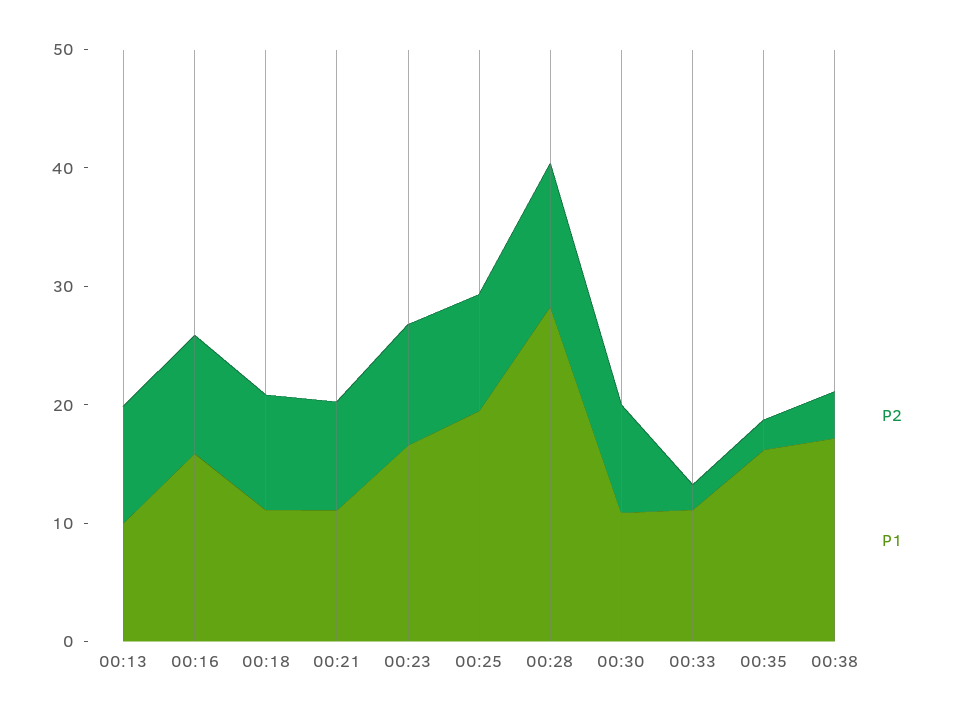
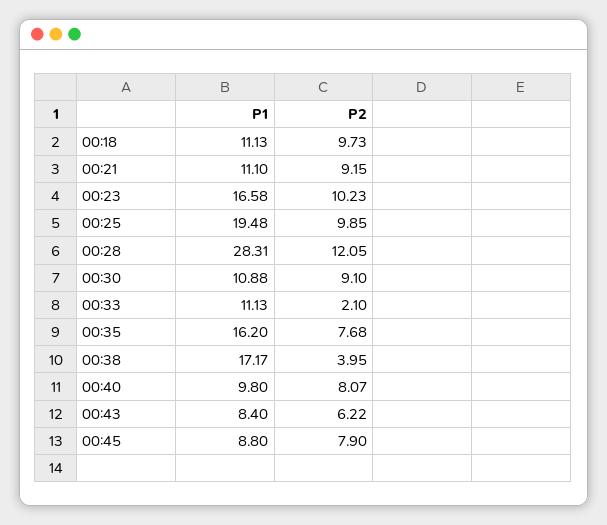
P2, 00:13: 10 -> none
P1, 00:13: 10 -> none
P2, 00:16: 10 -> none
P1, 00:16: 16 -> none
P2, 00:35: 2 -> 7.68
P1, 00:40: none -> 9.8
P2, 00:40: none -> 8.07
P1, 00:43: none -> 8.4
P2, 00:43: none -> 6.22
P1, 00:45: none -> 8.8
P2, 00:45: none -> 7.9

